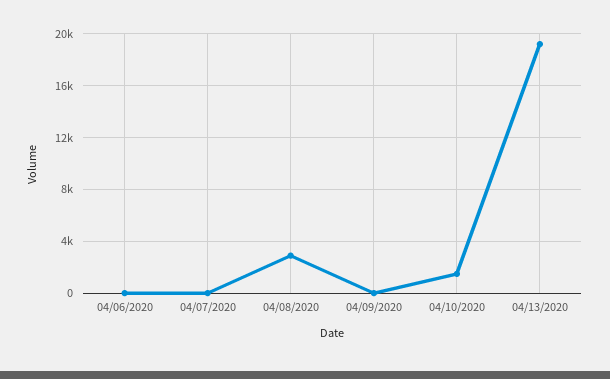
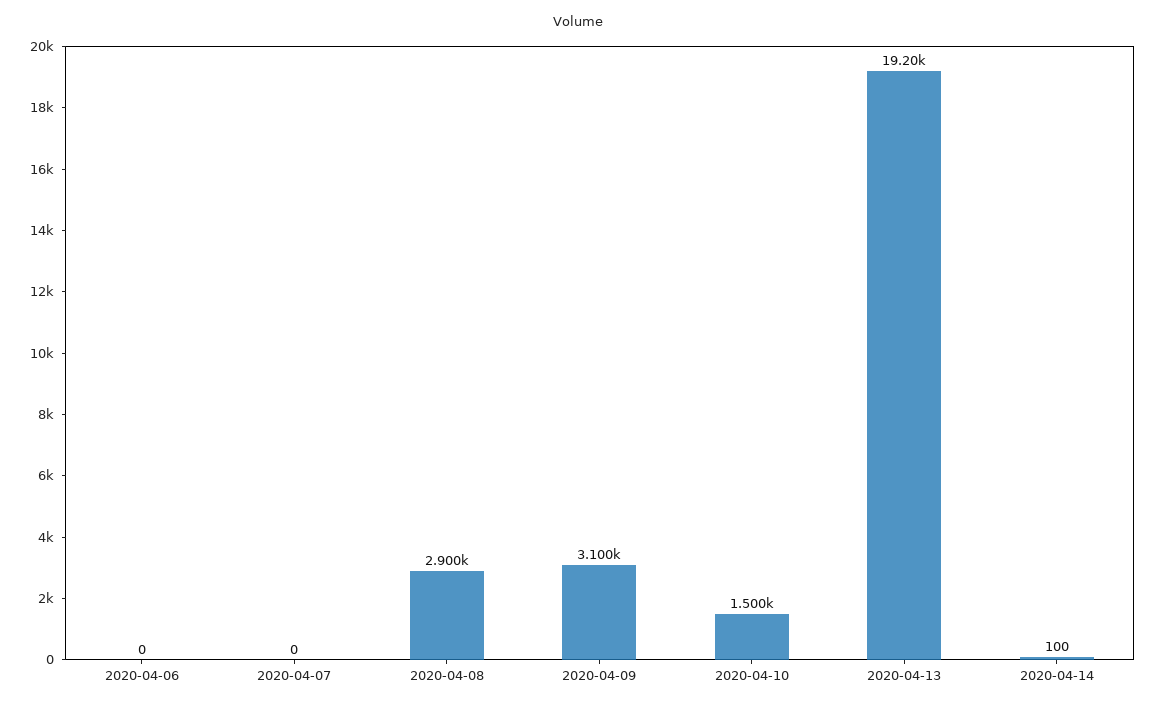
04/09/2020: 0 -> 3100
2020-04-14: none -> 100

